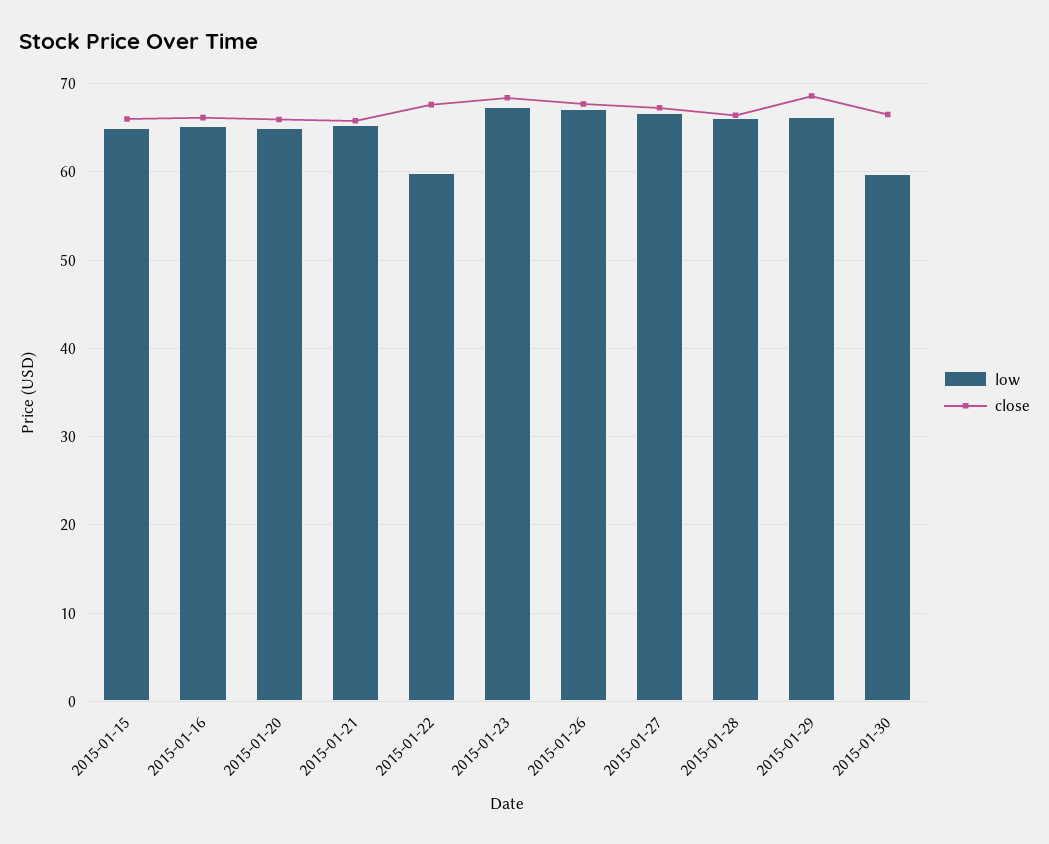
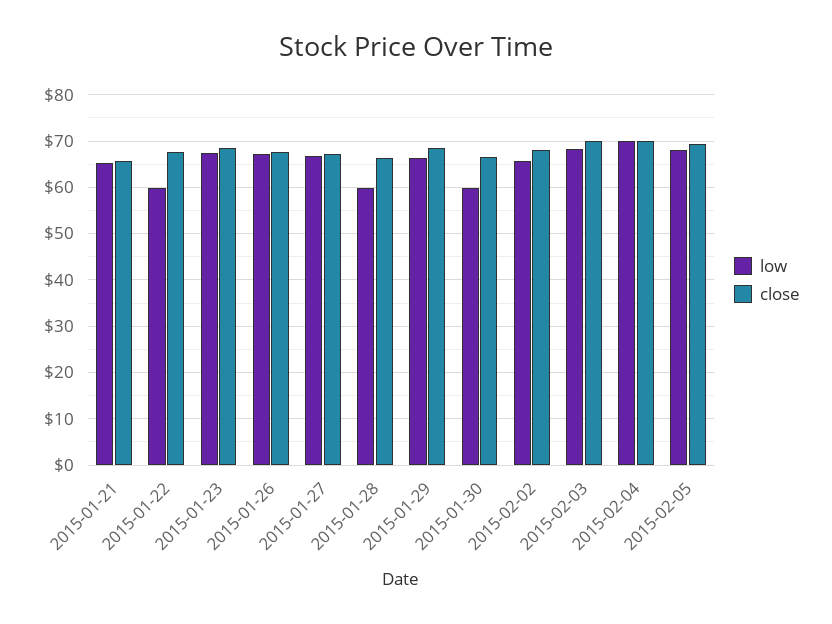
low, 2015-01-15: 65 -> none
close, 2015-01-15: 66 -> none
low, 2015-01-16: 65 -> none
close, 2015-01-16: 66 -> none
low, 2015-01-20: 65 -> none
close, 2015-01-20: 66 -> none
low, 2015-01-28: 66 -> 60
low, 2015-02-02: none -> 66
close, 2015-02-02: none -> 68
low, 2015-02-03: none -> 68
close, 2015-02-03: none -> 70
low, 2015-02-04: none -> 70
close, 2015-02-04: none -> 70
low, 2015-02-05: none -> 68
close, 2015-02-05: none -> 70

